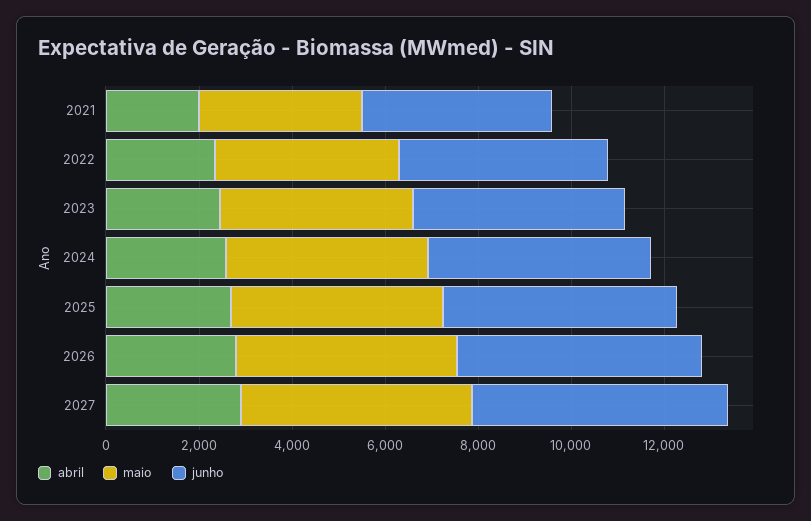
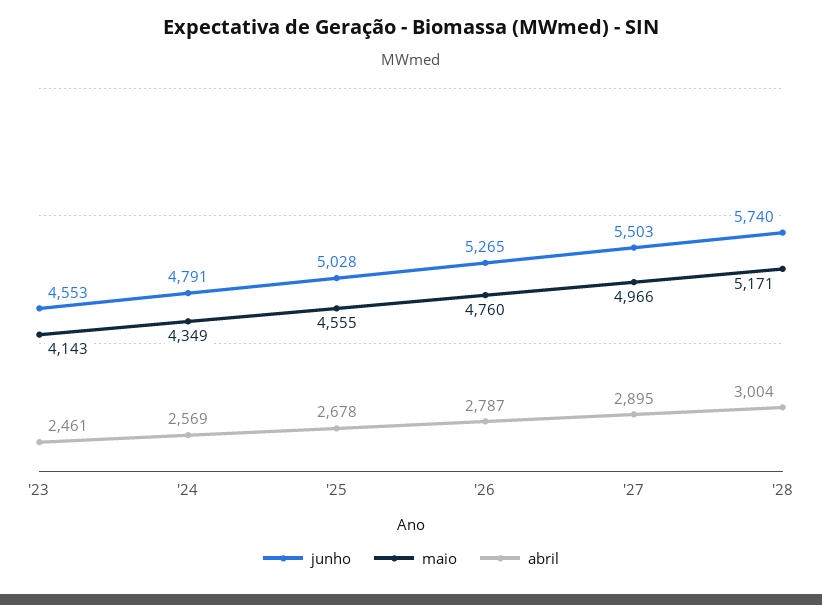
abril, 2021: 2000 -> none
maio, 2021: 3500 -> none
junho, 2021: 4000 -> none
abril, 2022: 2500 -> none
maio, 2022: 4000 -> none
junho, 2022: 4500 -> none
junho, '28: none -> 5740
maio, '28: none -> 5171
abril, '28: none -> 3004

